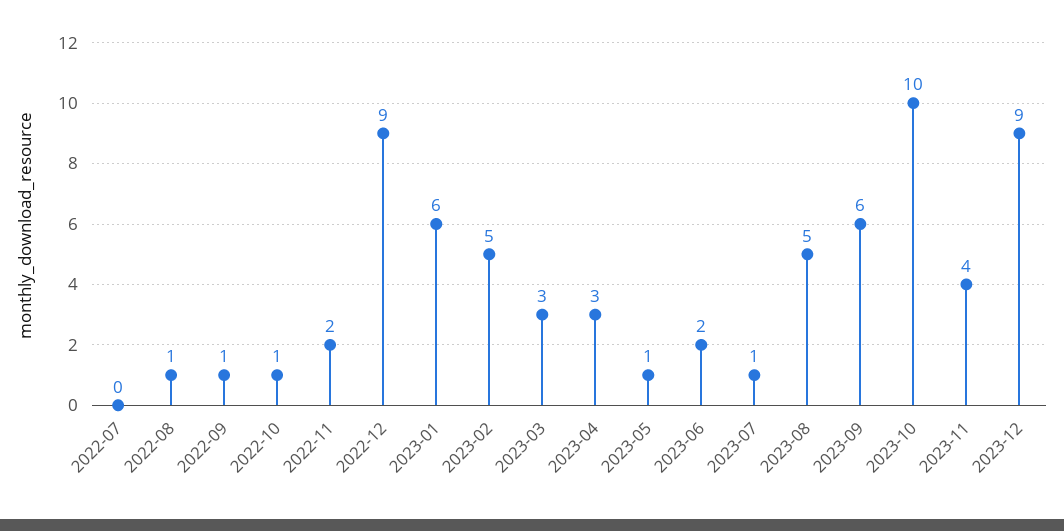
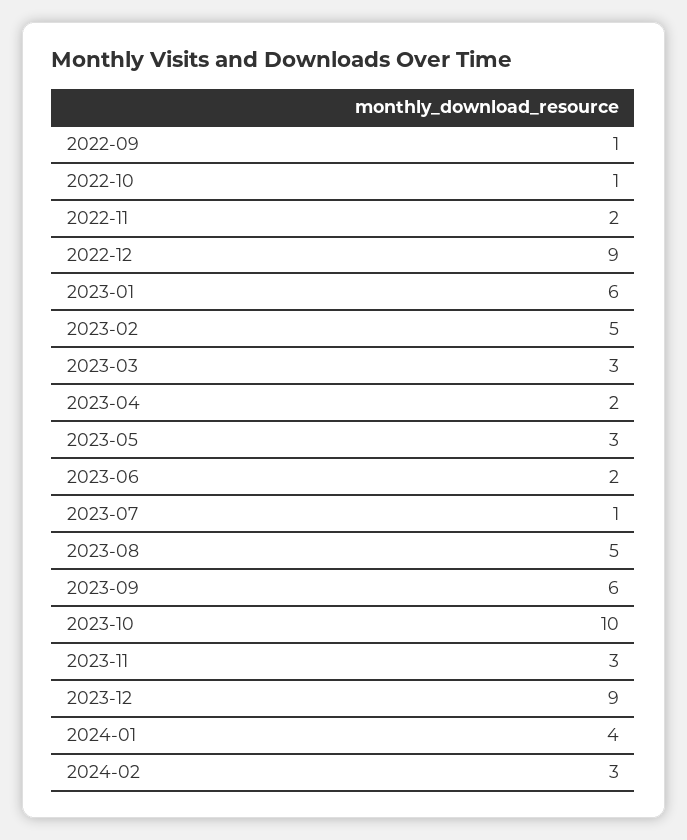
2022-07: 0 -> none
2022-08: 1 -> none
2023-04: 3 -> 2
2023-05: 1 -> 3
2023-11: 4 -> 3
2024-01: none -> 4
2024-02: none -> 3

